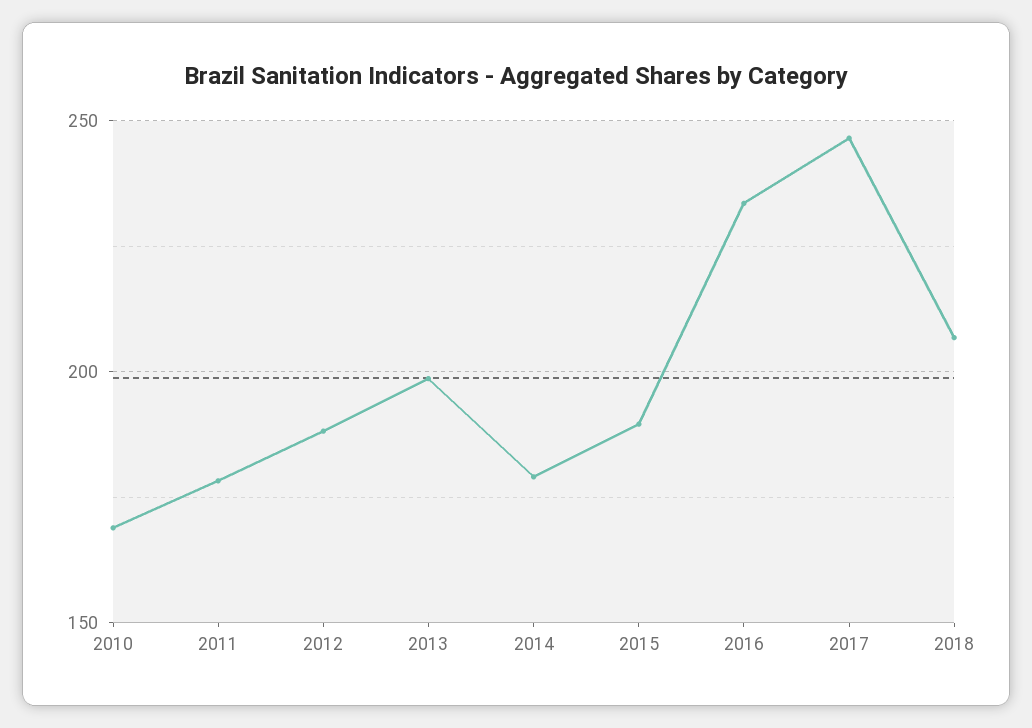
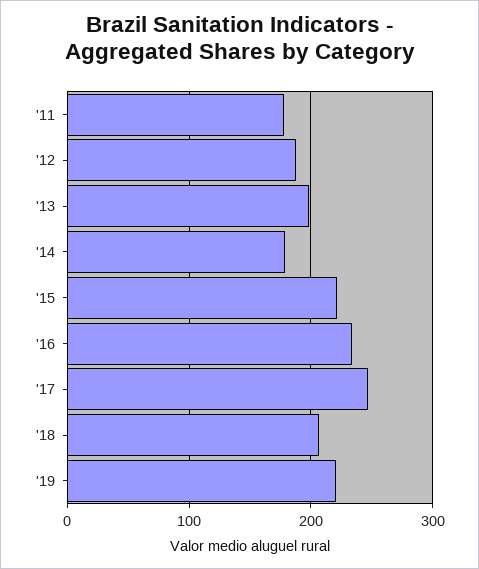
2010: 170 -> none
2015: 190 -> 220
'19: none -> 220

